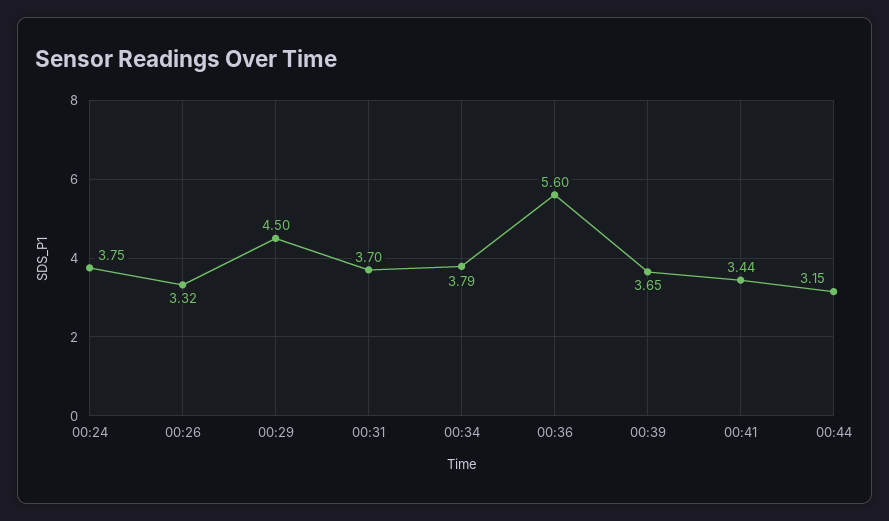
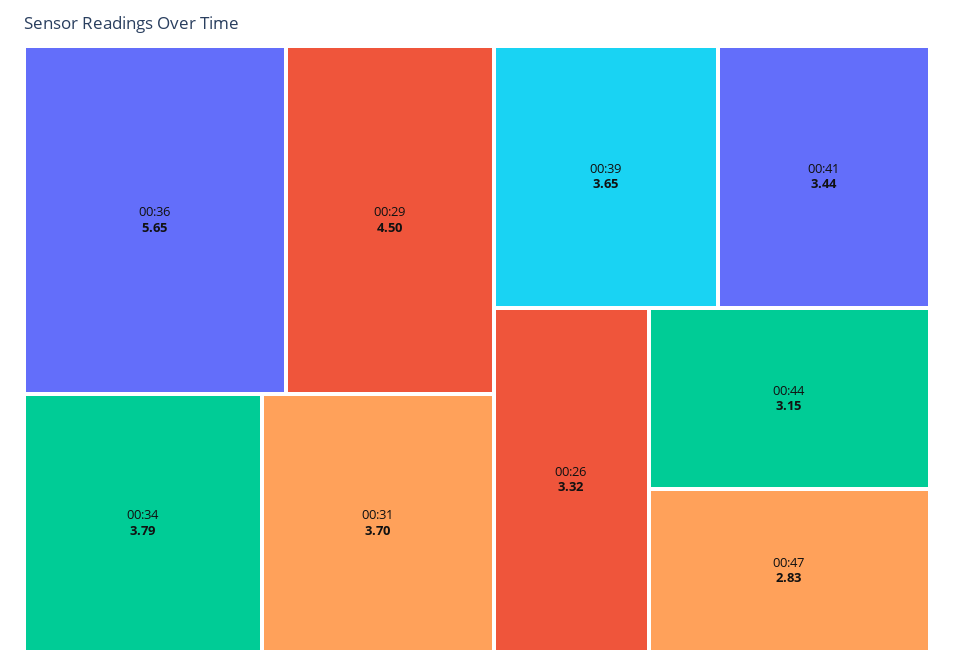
00:24: 3.75 -> none
00:36: 5.6 -> 5.65
00:47: none -> 2.83

